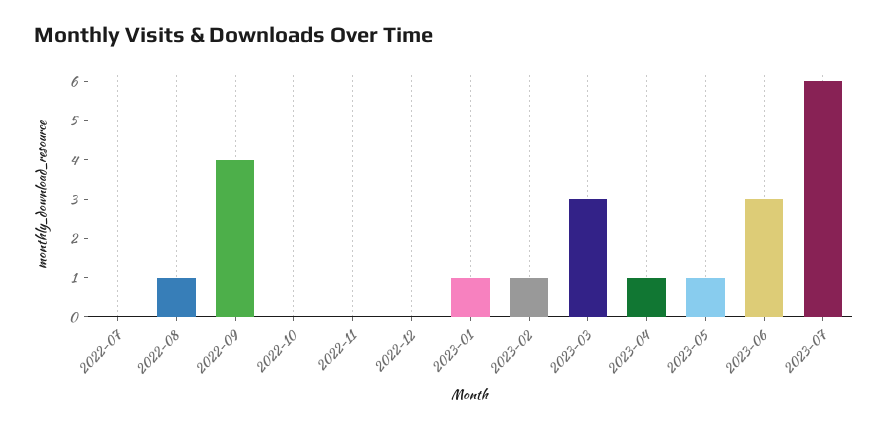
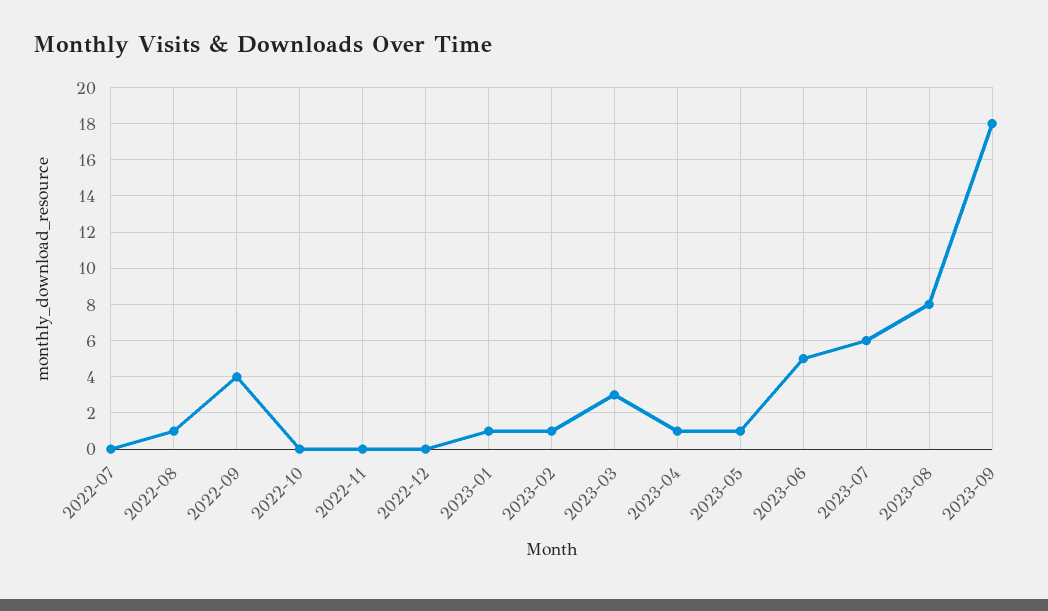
2023-06: 3 -> 5
2023-08: none -> 8
2023-09: none -> 18

